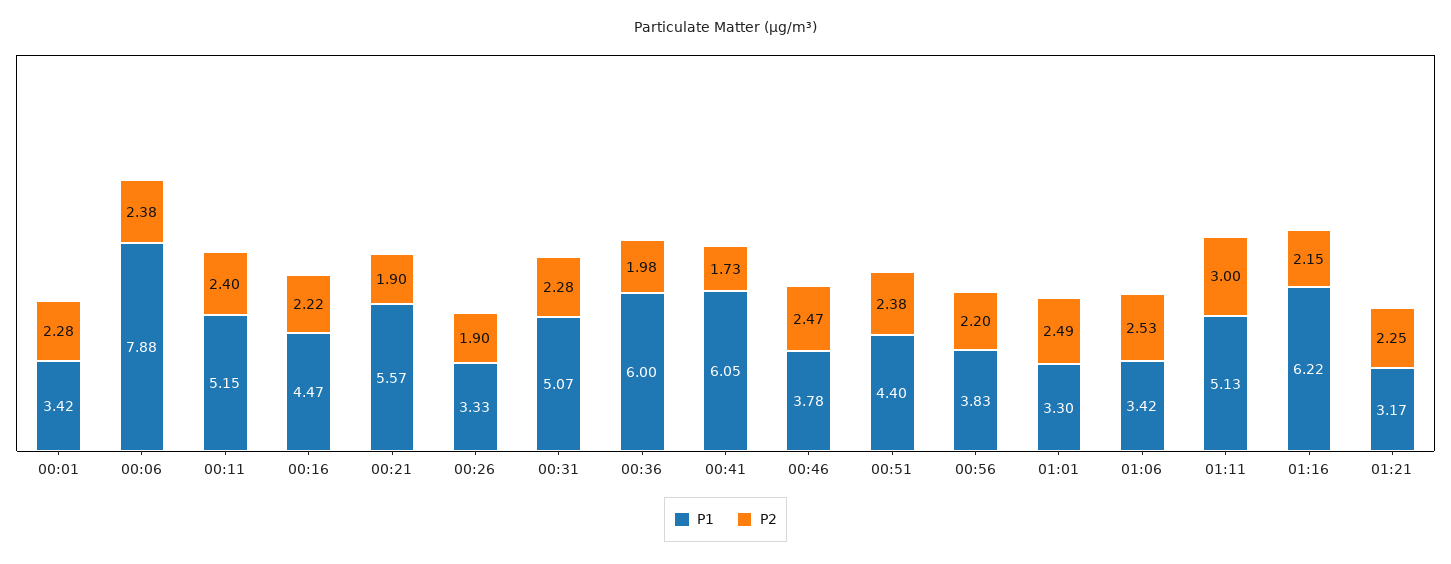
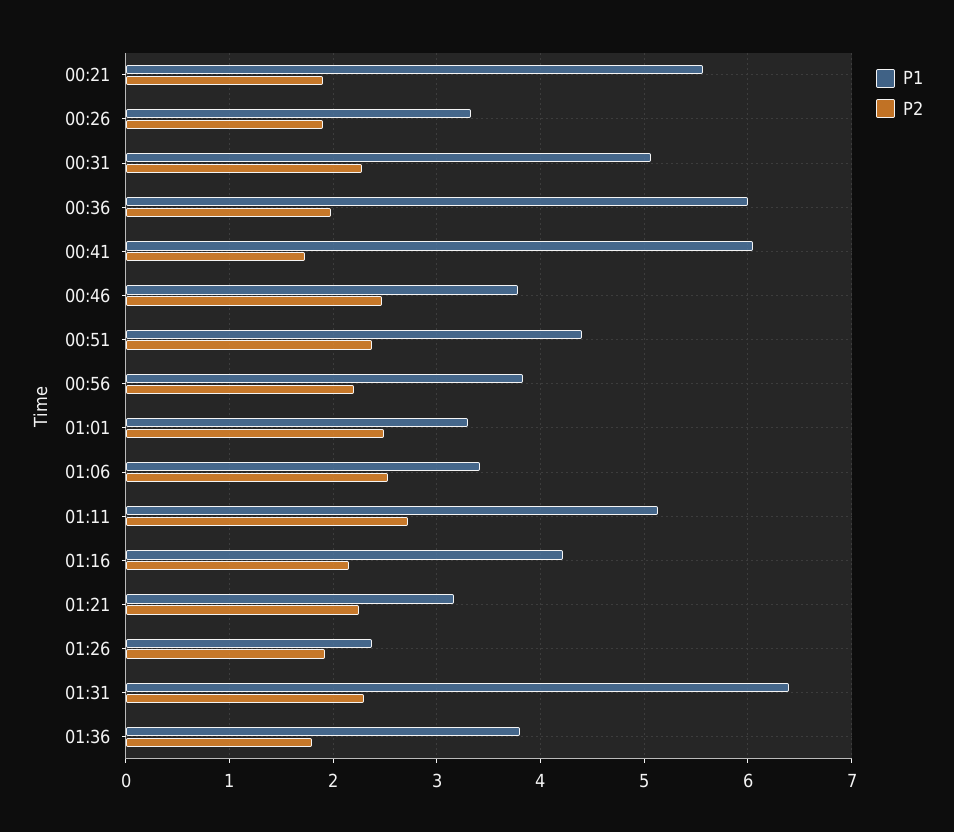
P1, 00:01: 3.42 -> none
P2, 00:01: 2.28 -> none
P1, 00:06: 7.88 -> none
P2, 00:06: 2.38 -> none
P1, 00:11: 5.15 -> none
P2, 00:11: 2.4 -> none
P1, 00:16: 4.47 -> none
P2, 00:16: 2.22 -> none
P2, 01:11: 3 -> 2.7
P1, 01:16: 6.22 -> 4.2
P1, 01:26: none -> 2.4
P2, 01:26: none -> 1.9
P1, 01:31: none -> 6.4
P2, 01:31: none -> 2.3
P1, 01:36: none -> 3.8
P2, 01:36: none -> 1.8

